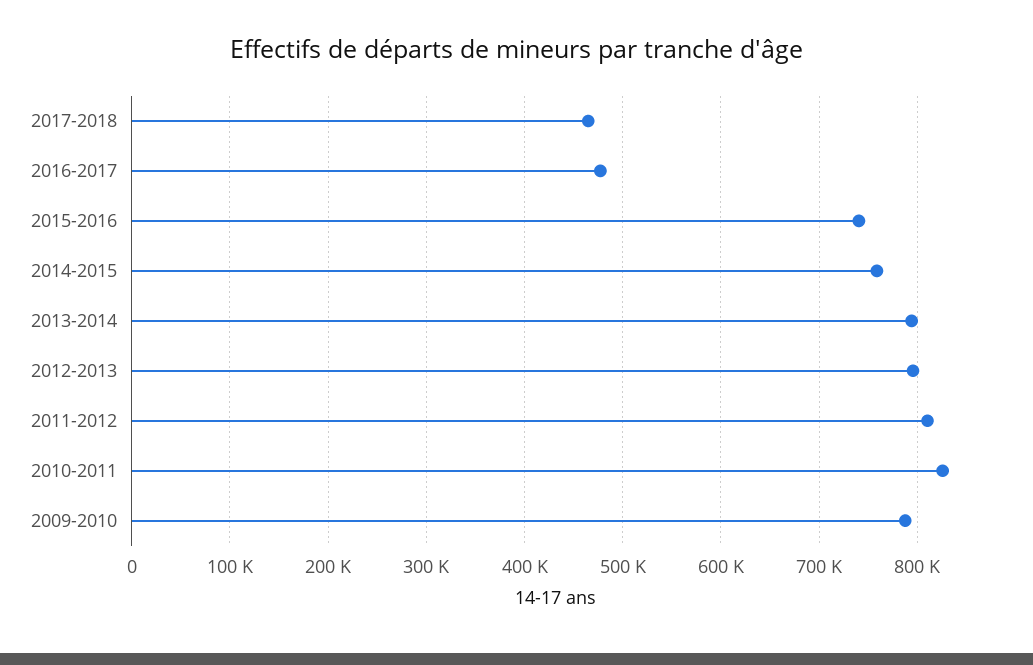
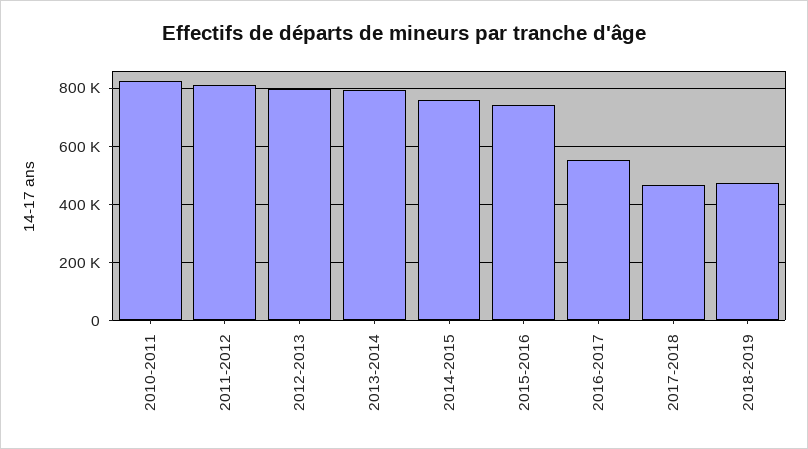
2016-2017: 480000 -> 550000
2009-2010: 790000 -> none
2018-2019: none -> 475000

